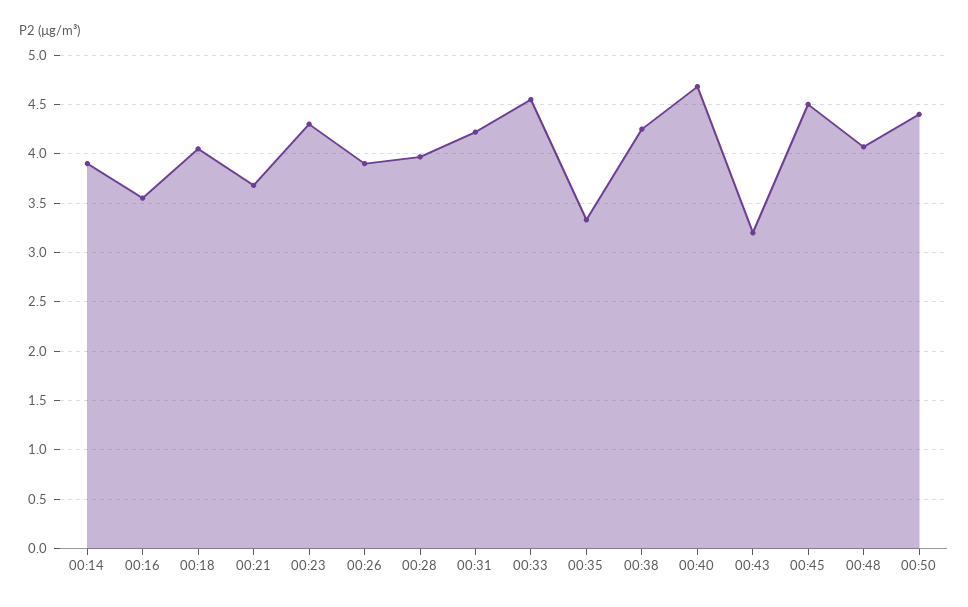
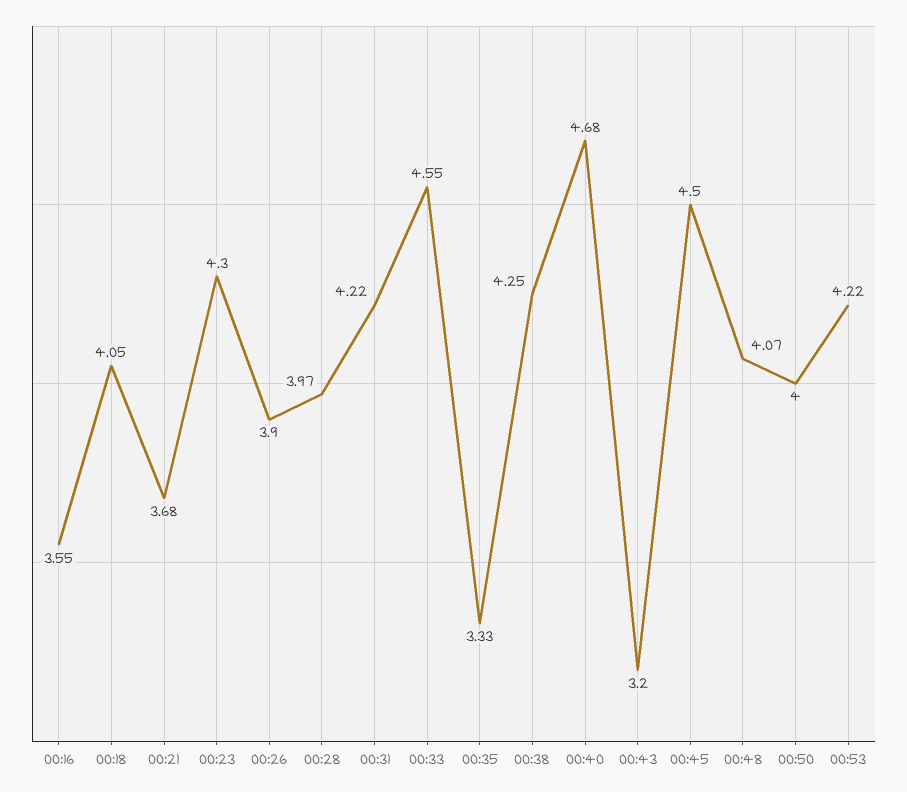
00:14: 3.9 -> none
00:50: 4.4 -> 4
00:53: none -> 4.22

